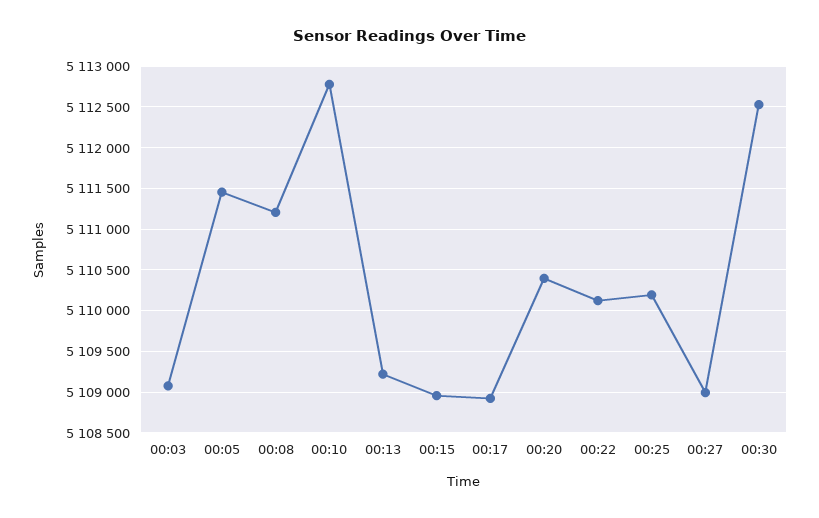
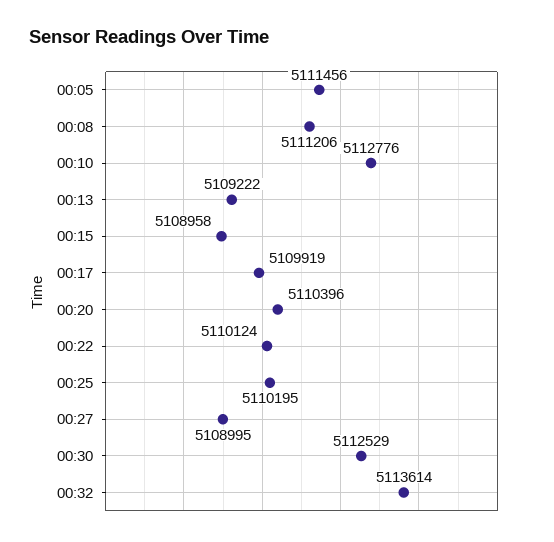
00:03: 5109100 -> none
00:17: 5108900 -> 5109919
00:32: none -> 5113614

